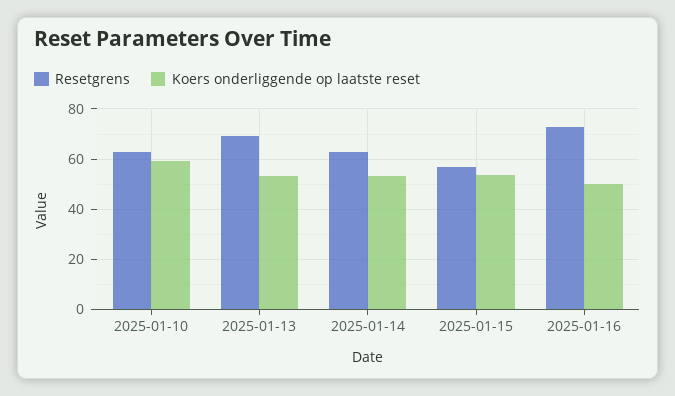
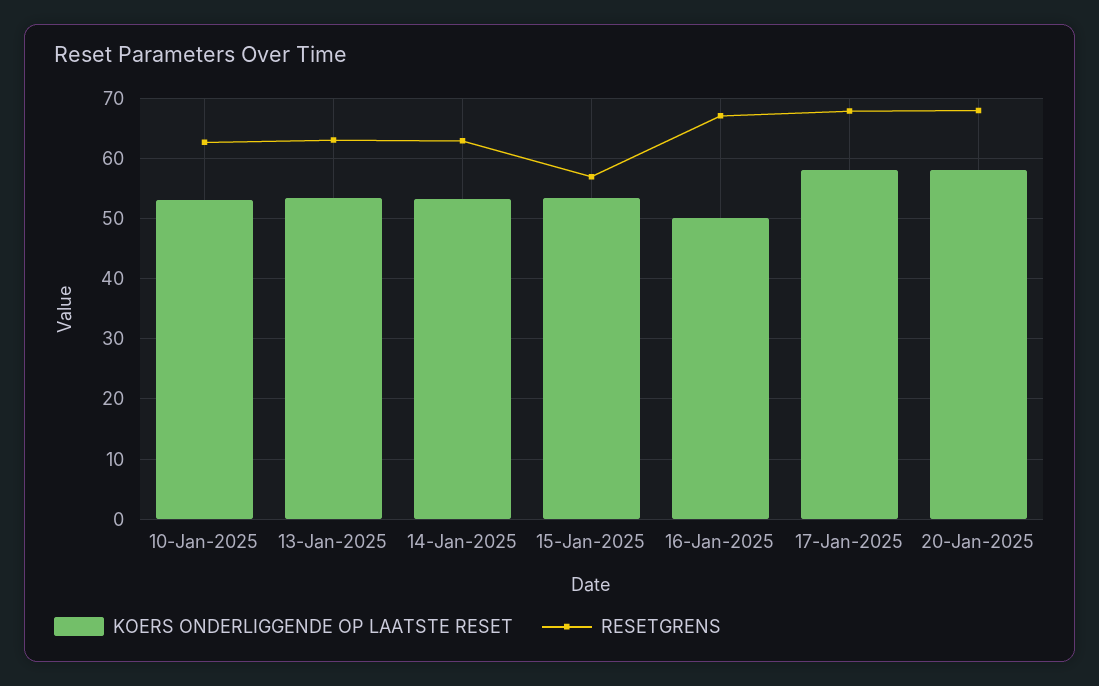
Koers onderliggende op laatste reset, 2025-01-10: 60 -> 53
Resetgrens, 2025-01-13: 70 -> 63
Resetgrens, 2025-01-16: 72.5 -> 67
Koers onderliggende op laatste reset, 17-Jan-2025: none -> 58
Resetgrens, 17-Jan-2025: none -> 68
Koers onderliggende op laatste reset, 20-Jan-2025: none -> 58
Resetgrens, 20-Jan-2025: none -> 68

